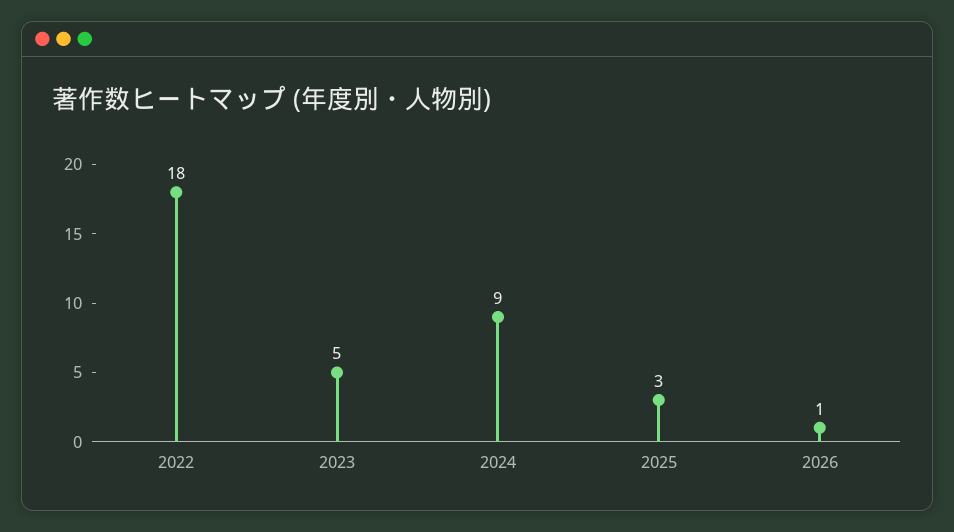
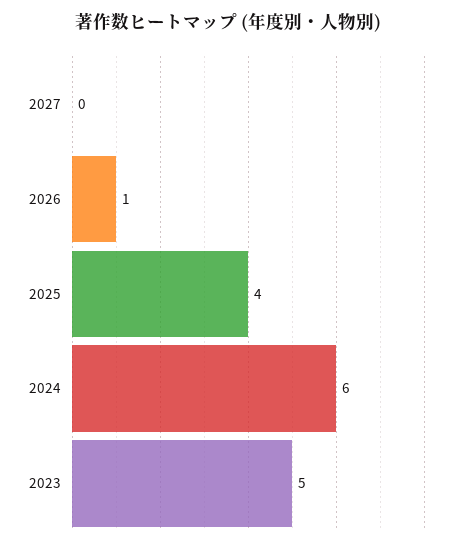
2022: 18 -> none
2024: 9 -> 6
2025: 3 -> 4
2027: none -> 0

